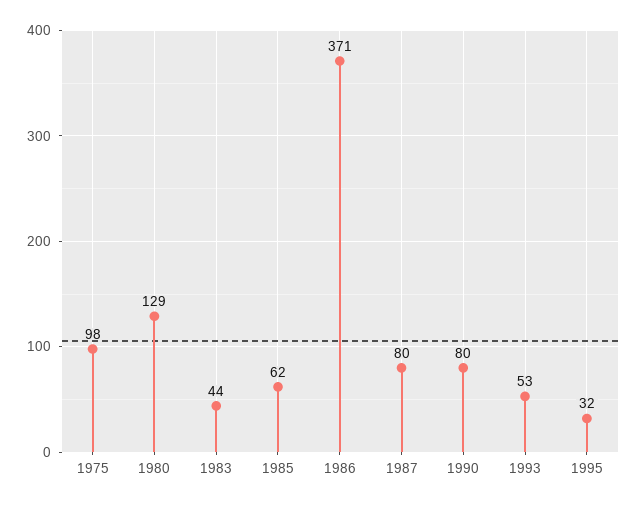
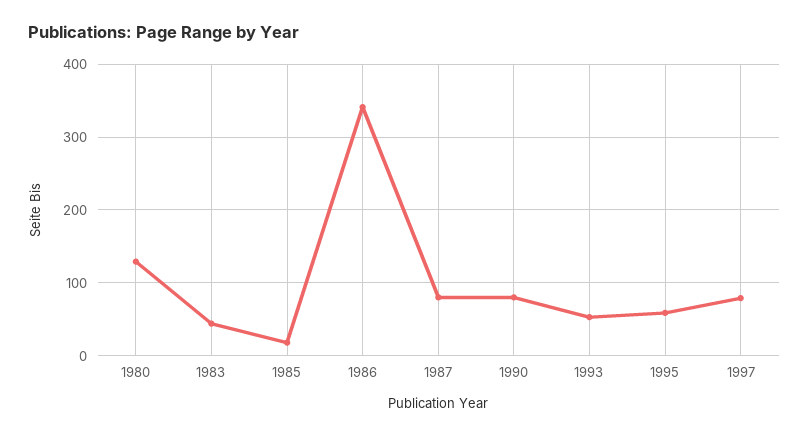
1975: 98 -> none
1985: 62 -> 20
1986: 371 -> 340
1995: 32 -> 60
1997: none -> 80

